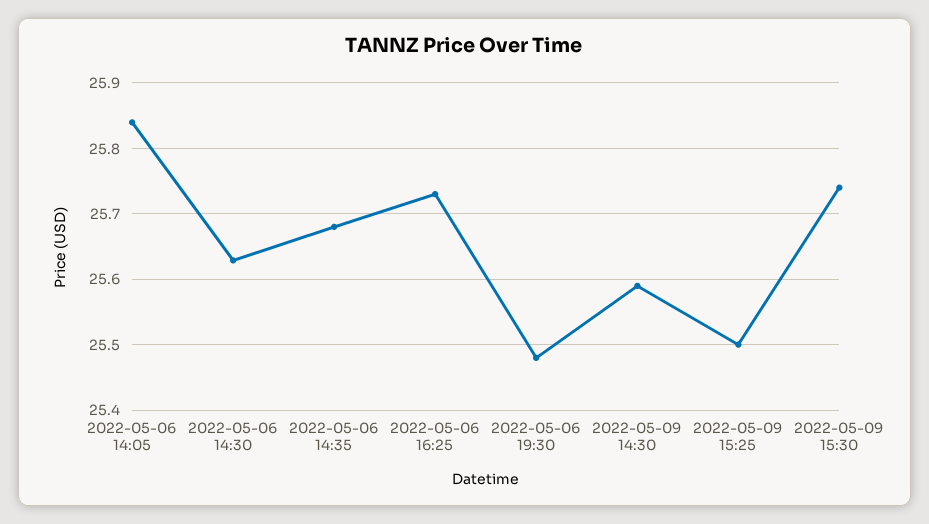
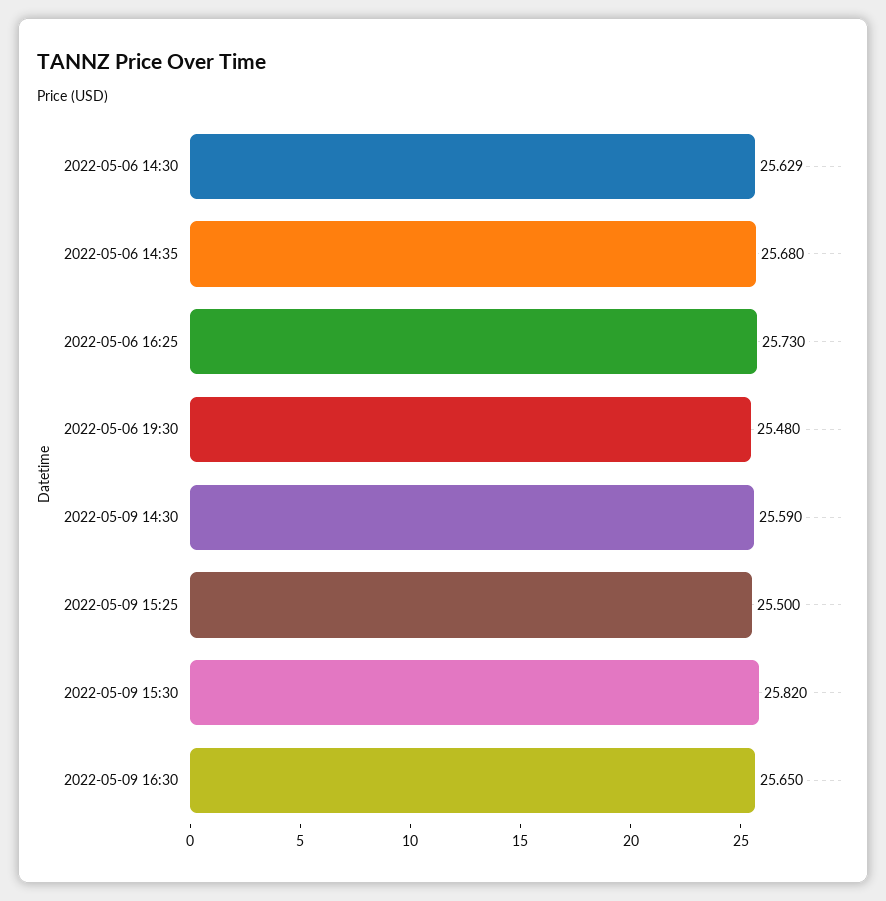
2022-05-06 14:05: 25.84 -> none
2022-05-09 15:30: 25.74 -> 25.82
2022-05-09 16:30: none -> 25.65

